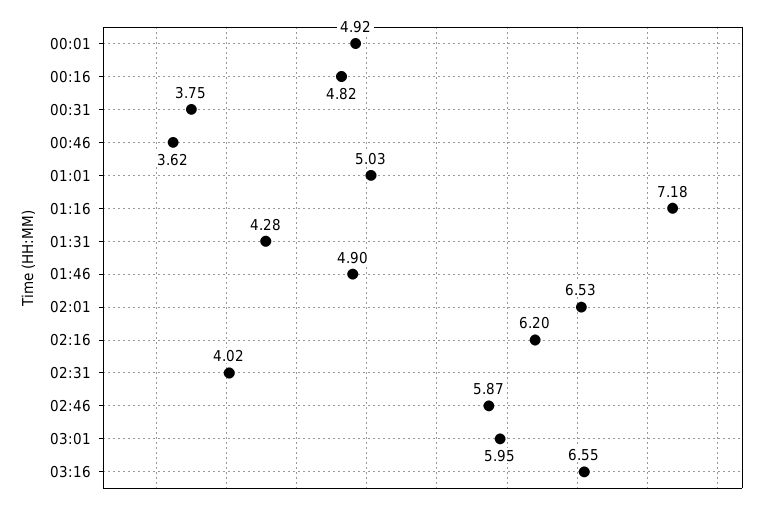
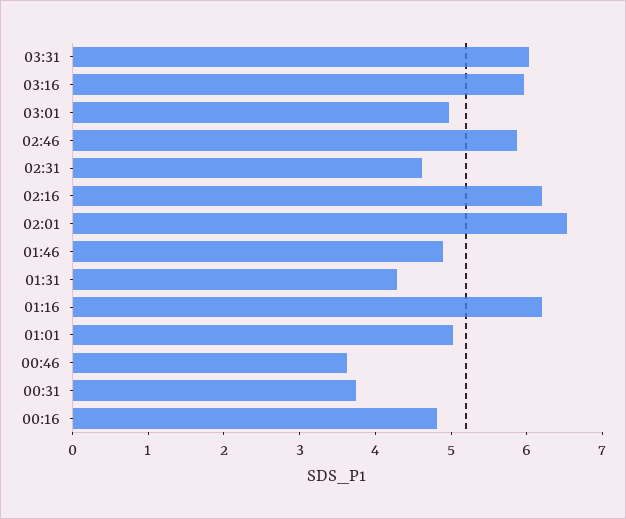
00:01: 4.92 -> none
01:16: 7.18 -> 6.2
02:31: 4.02 -> 4.6
03:01: 5.95 -> 5
03:16: 6.55 -> 6
03:31: none -> 6

